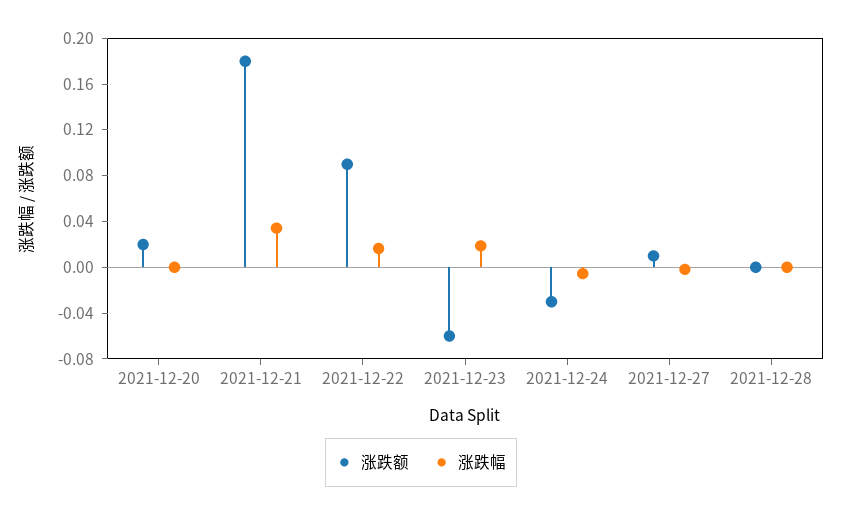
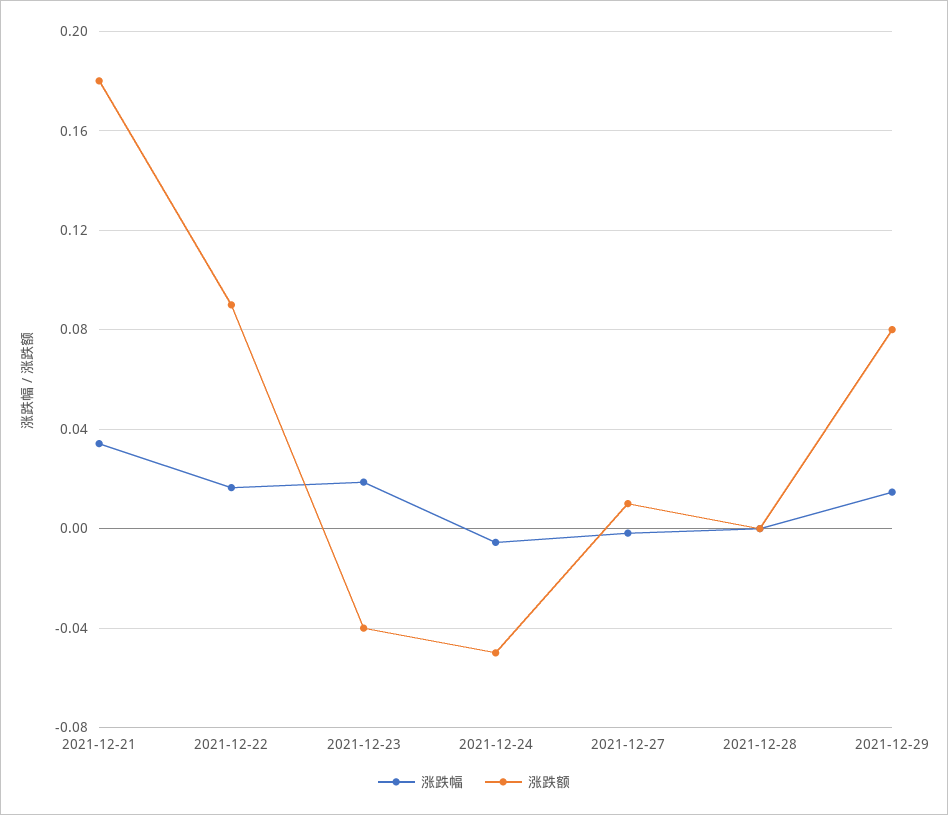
涨跌额, 2021-12-20: 0.02 -> none
涨跌幅, 2021-12-20: 0 -> none
涨跌额, 2021-12-23: -0.06 -> -0.04
涨跌额, 2021-12-24: -0.03 -> -0.05
涨跌幅, 2021-12-29: none -> 0.015
涨跌额, 2021-12-29: none -> 0.08

